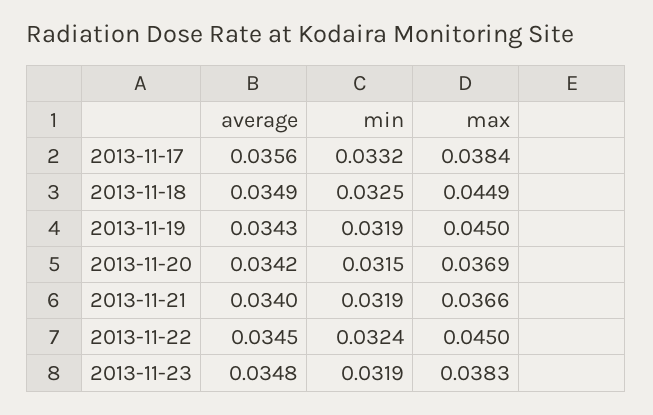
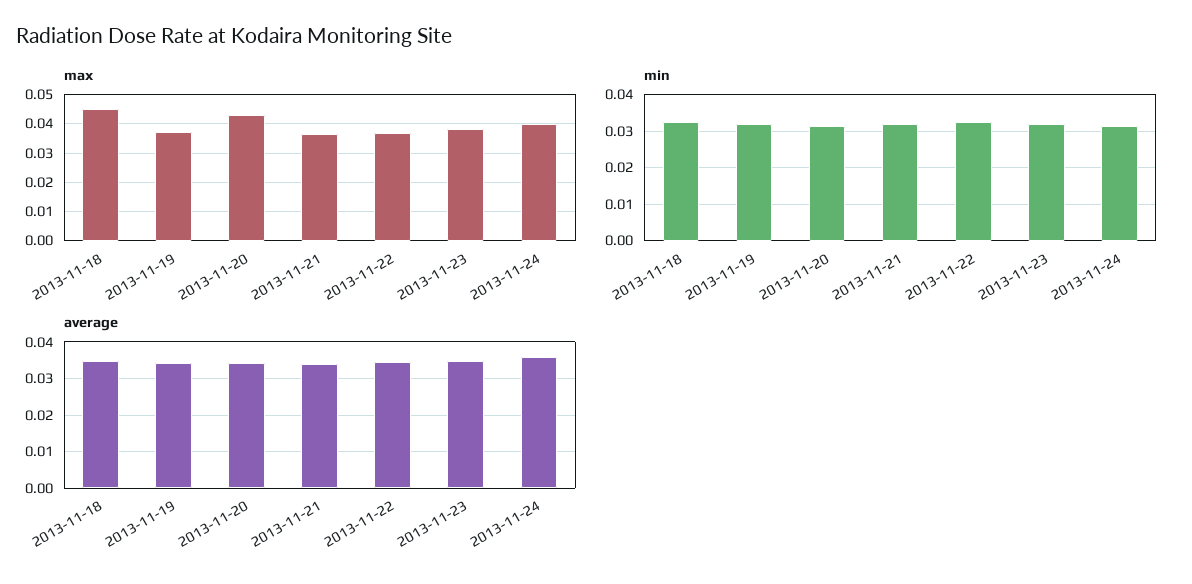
average, 2013-11-17: 0.0356 -> none
min, 2013-11-17: 0.0332 -> none
max, 2013-11-17: 0.0384 -> none
max, 2013-11-19: 0.045 -> 0.0375
max, 2013-11-20: 0.0369 -> 0.0425
max, 2013-11-22: 0.045 -> 0.0375
max, 2013-11-24: none -> 0.04
min, 2013-11-24: none -> 0.032
average, 2013-11-24: none -> 0.036

